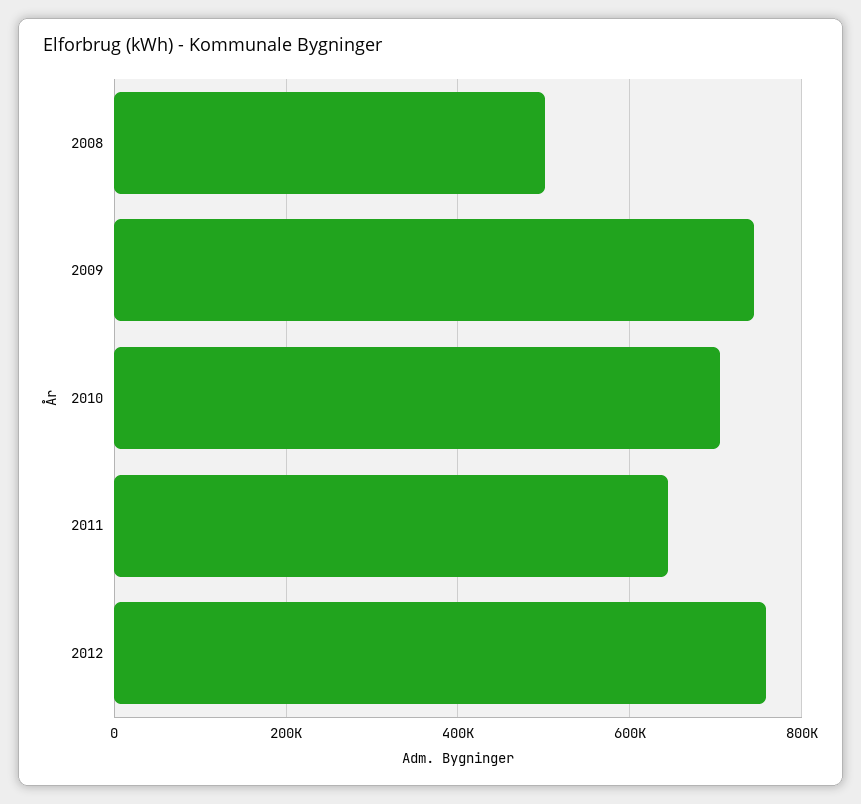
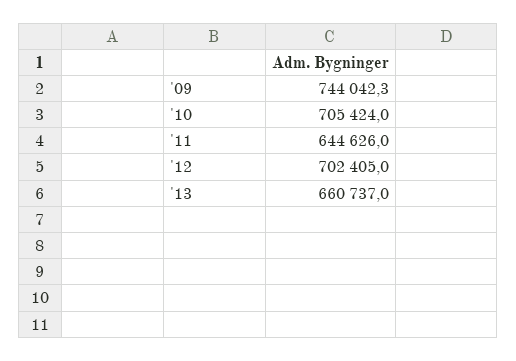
2008: 500000 -> none
2012: 760000 -> 702405
'13: none -> 660737

